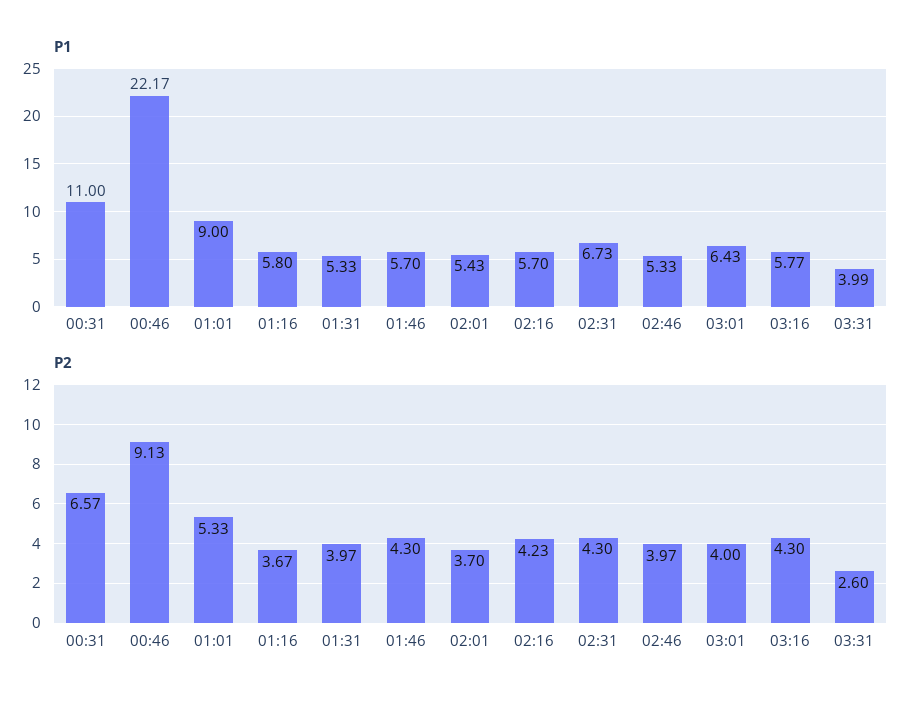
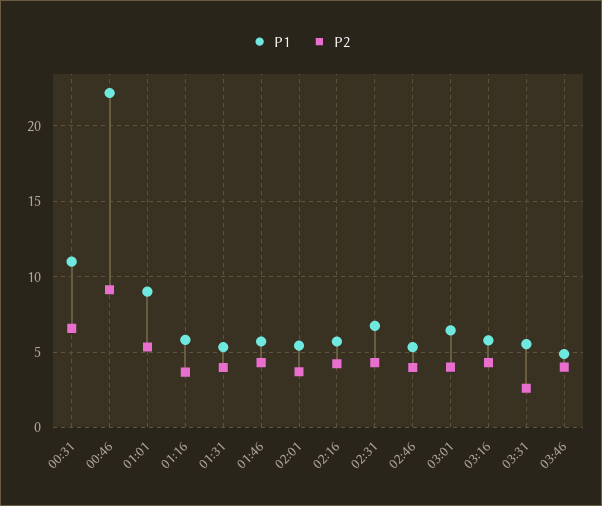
P1, 03:31: 3.99 -> 5.5
P1, 03:46: none -> 5
P2, 03:46: none -> 4

